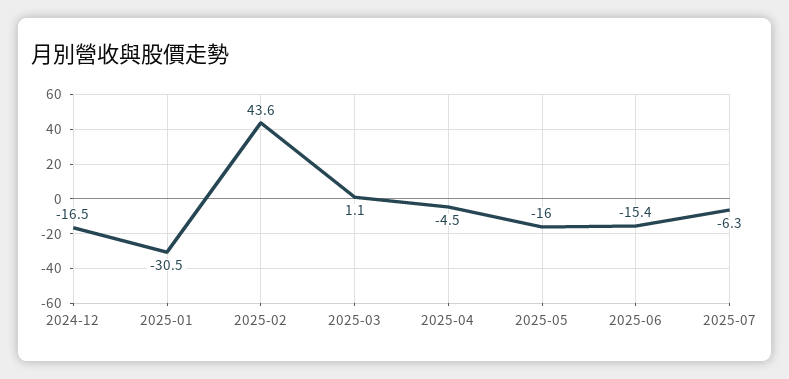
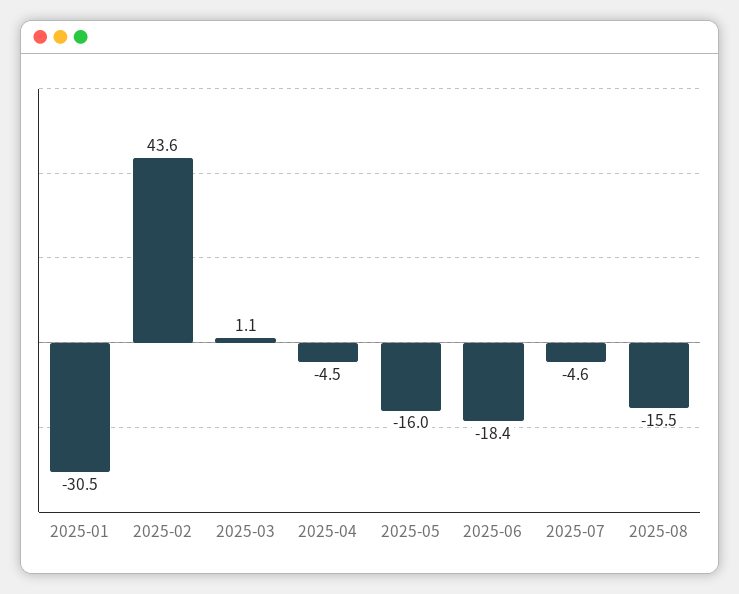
2024-12: -16.5 -> none
2025-06: -15.4 -> -18.4
2025-07: -6.3 -> -4.6
2025-08: none -> -15.5

